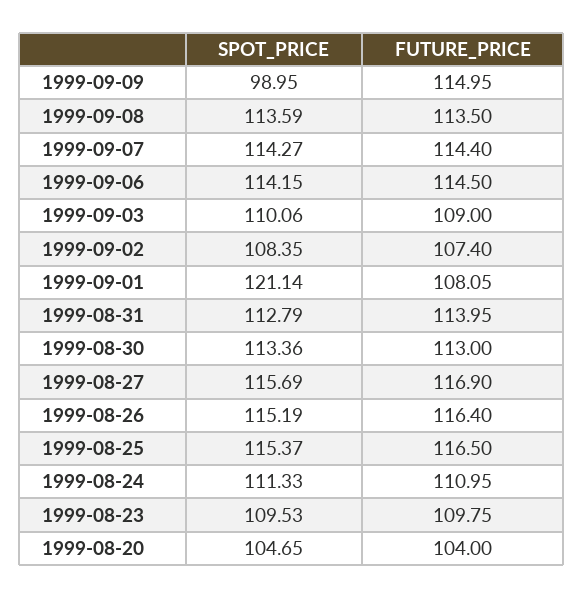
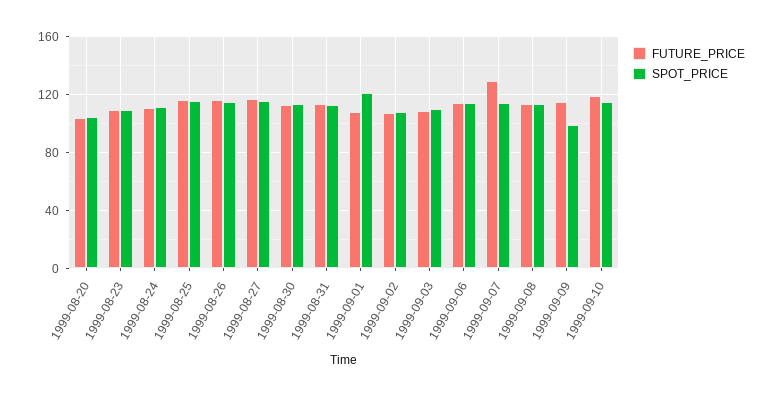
FUTURE_PRICE, 1999-09-07: 114.4 -> 130
FUTURE_PRICE, 1999-09-10: none -> 120
SPOT_PRICE, 1999-09-10: none -> 115

